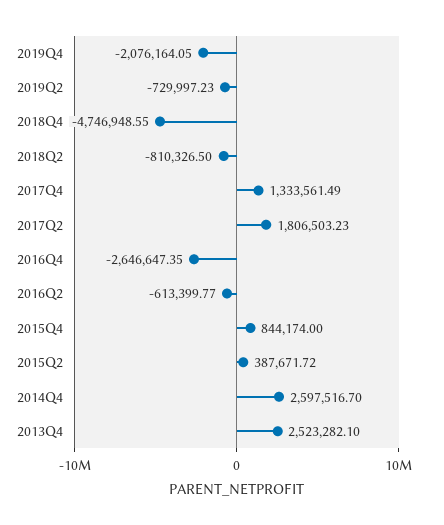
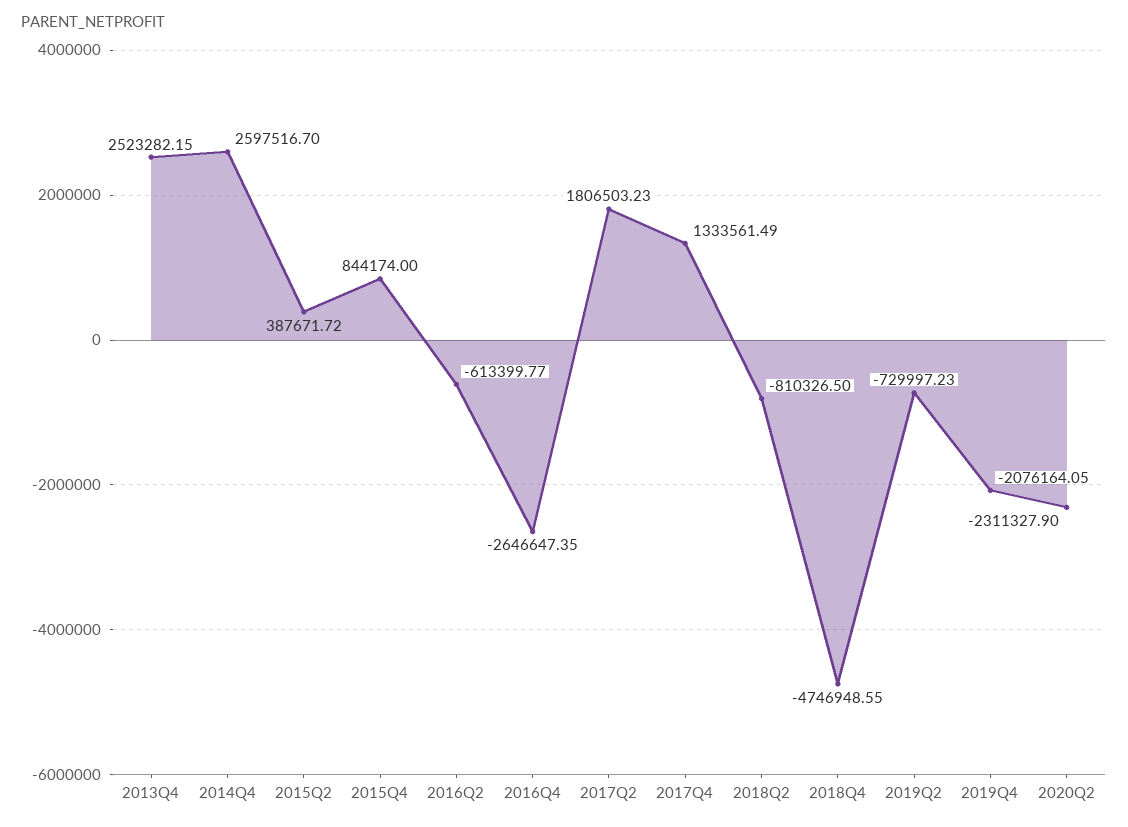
2013Q4: 2523282.1 -> 2523282.15
2020Q2: none -> -2311327.9

